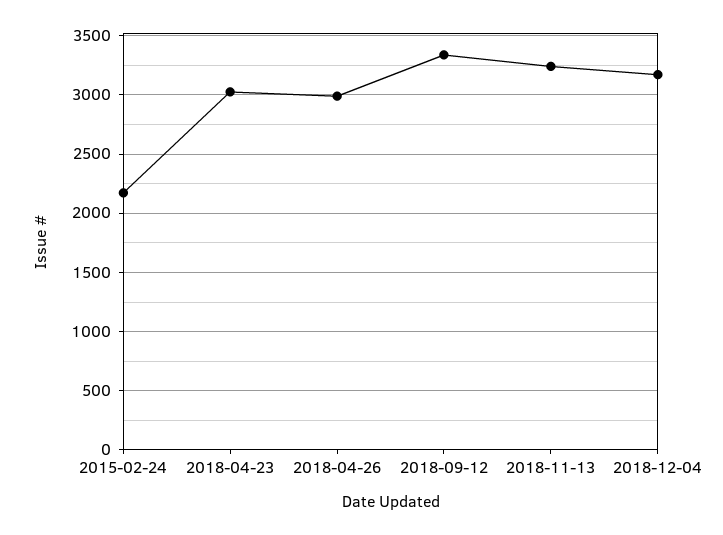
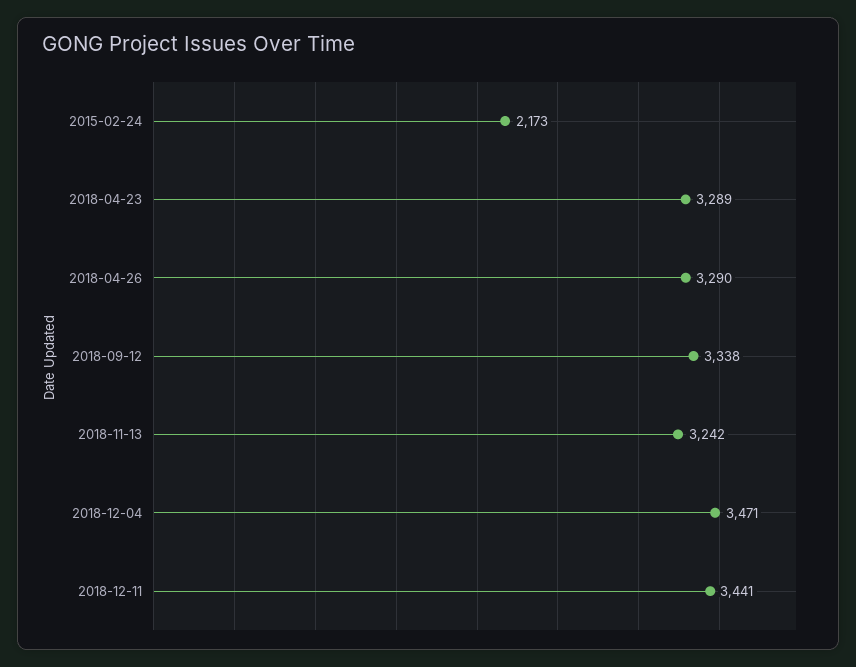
2018-04-23: 3000 -> 3289
2018-04-26: 3000 -> 3290
2018-12-04: 3200 -> 3471
2018-12-11: none -> 3441

